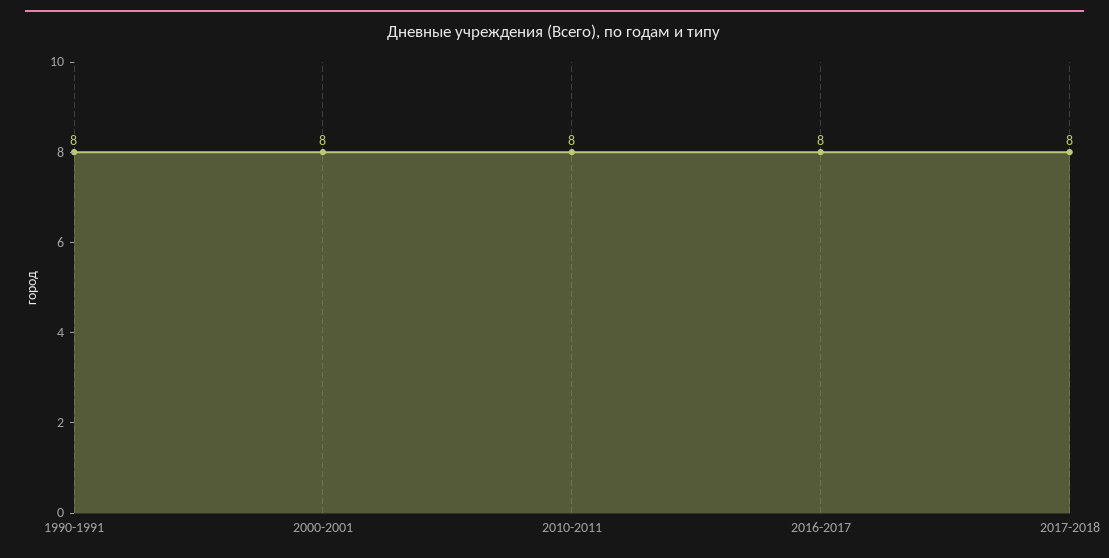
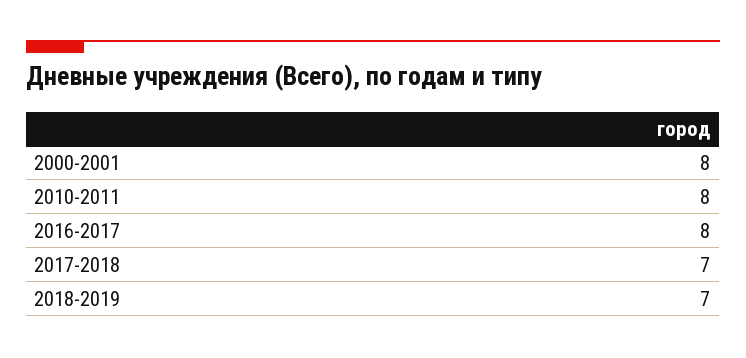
1990-1991: 8 -> none
2017-2018: 8 -> 7
2018-2019: none -> 7

